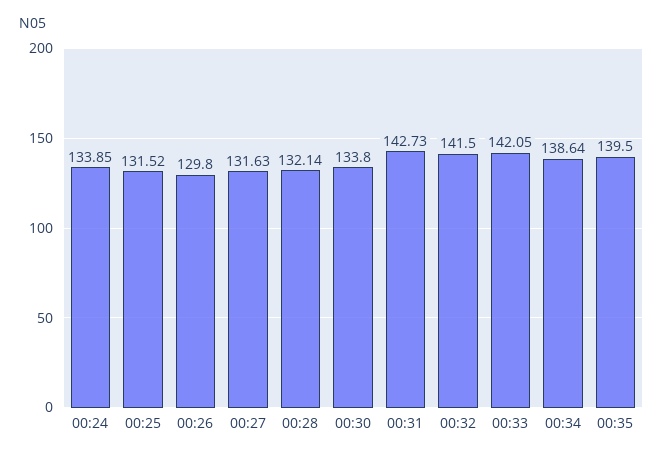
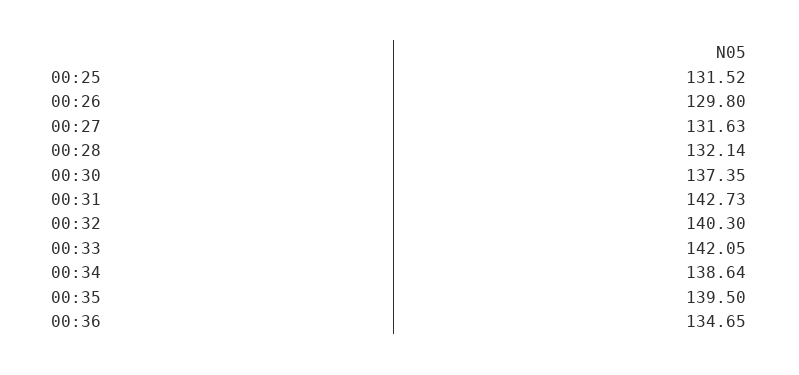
00:24: 133.85 -> none
00:30: 133.8 -> 137.35
00:32: 141.5 -> 140.3
00:36: none -> 134.65

